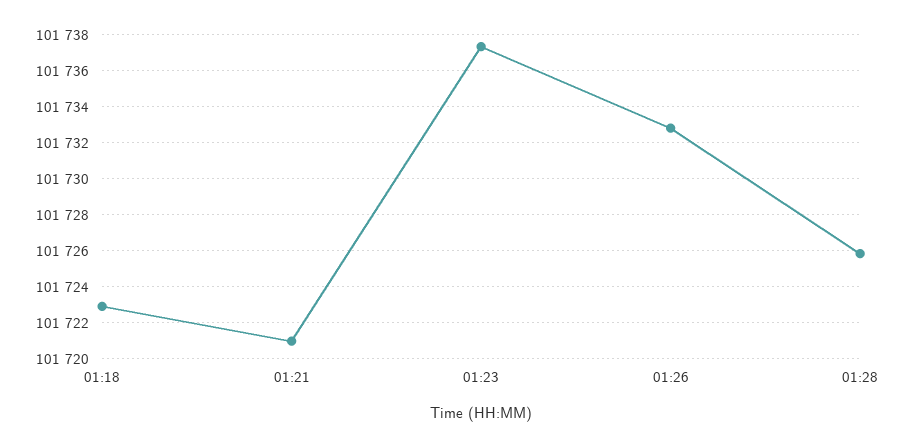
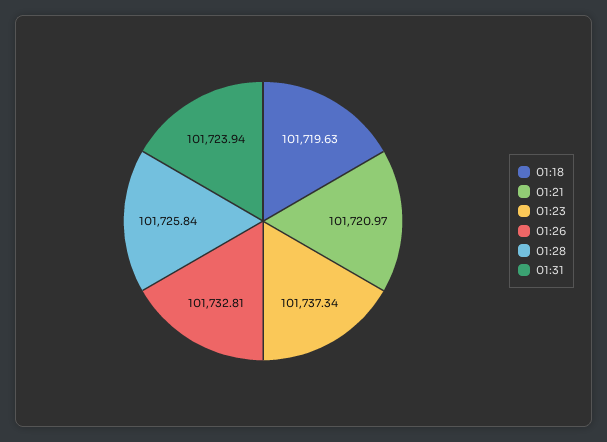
01:18: 101723 -> 101719.63
01:31: none -> 101723.94

